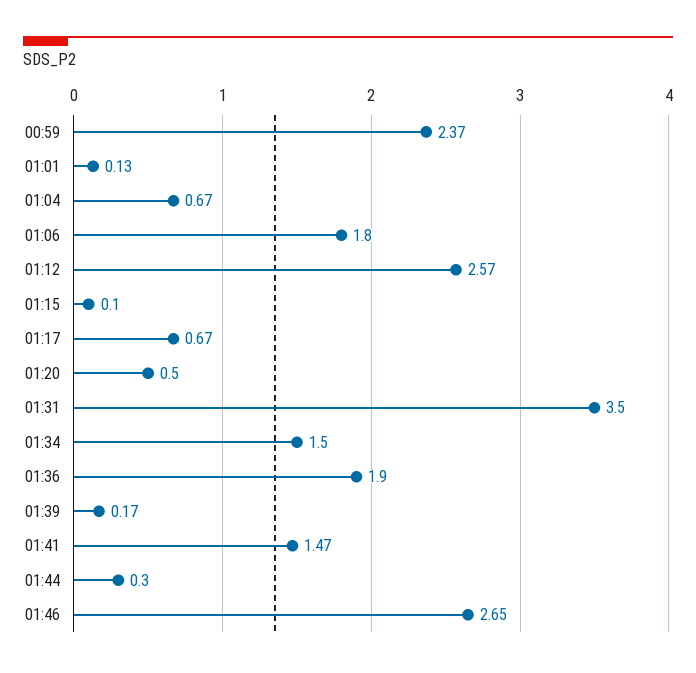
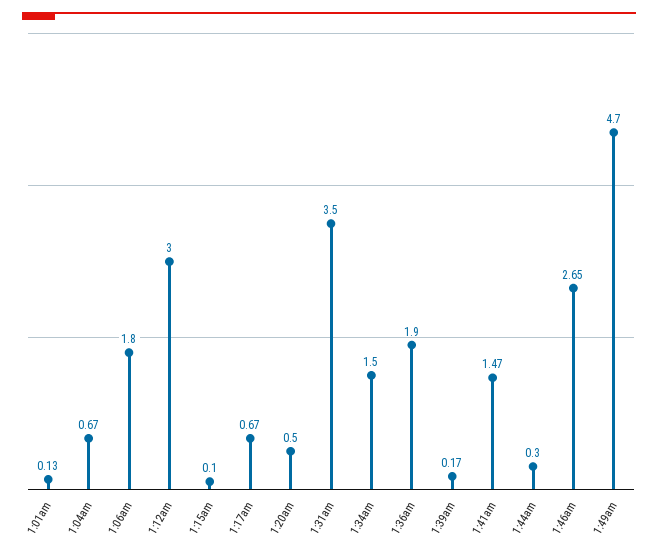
00:59: 2.37 -> none
01:12: 2.57 -> 3
1:49am: none -> 4.7

